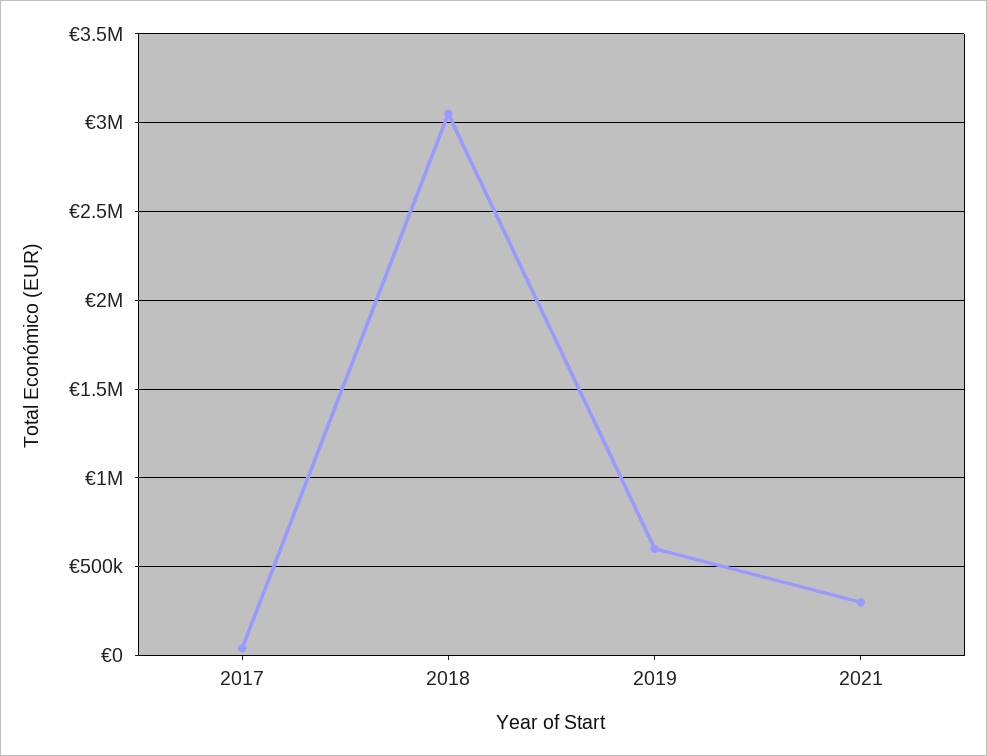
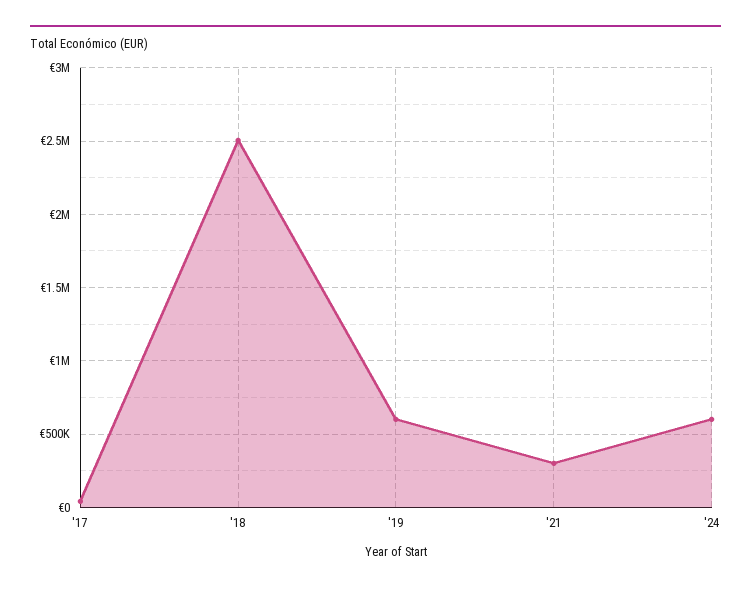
2018: 3050000 -> 2500000
'24: none -> 600000

